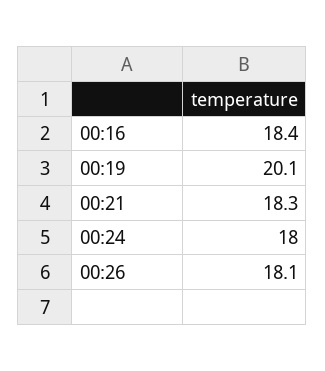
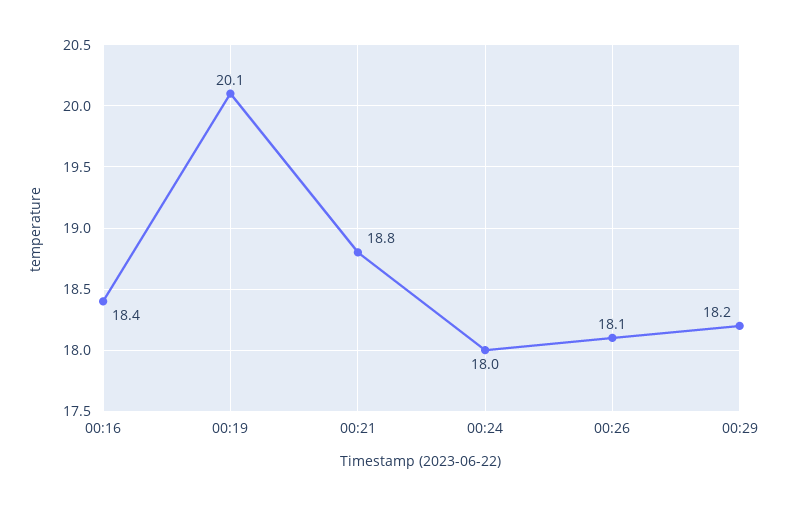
00:21: 18.3 -> 18.8
00:29: none -> 18.2

